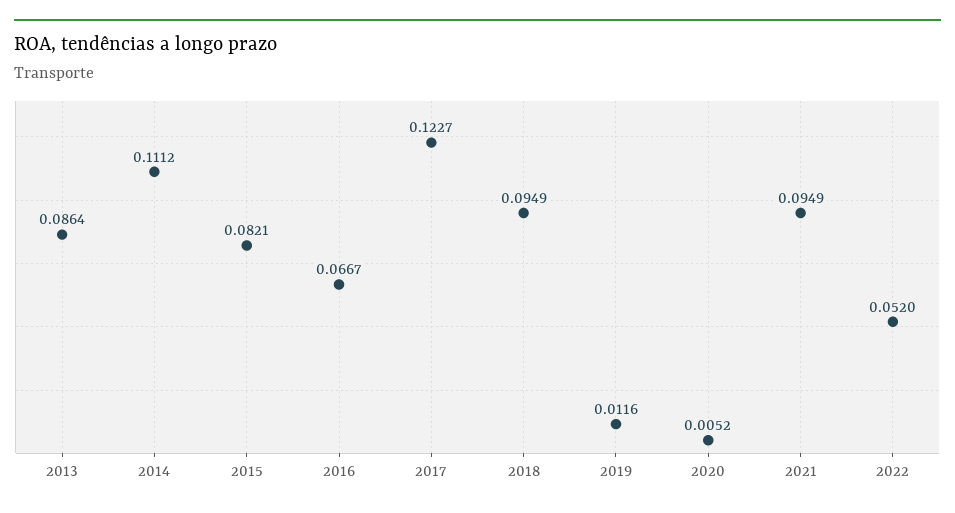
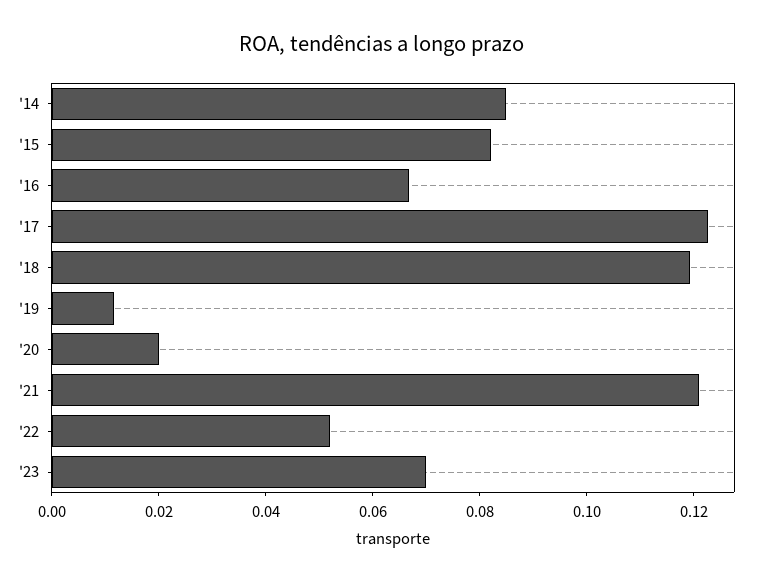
2013: 0.0864 -> none
2014: 0.1112 -> 0.085
2018: 0.0949 -> 0.12
2020: 0.0052 -> 0.02
2021: 0.0949 -> 0.12
'23: none -> 0.07

